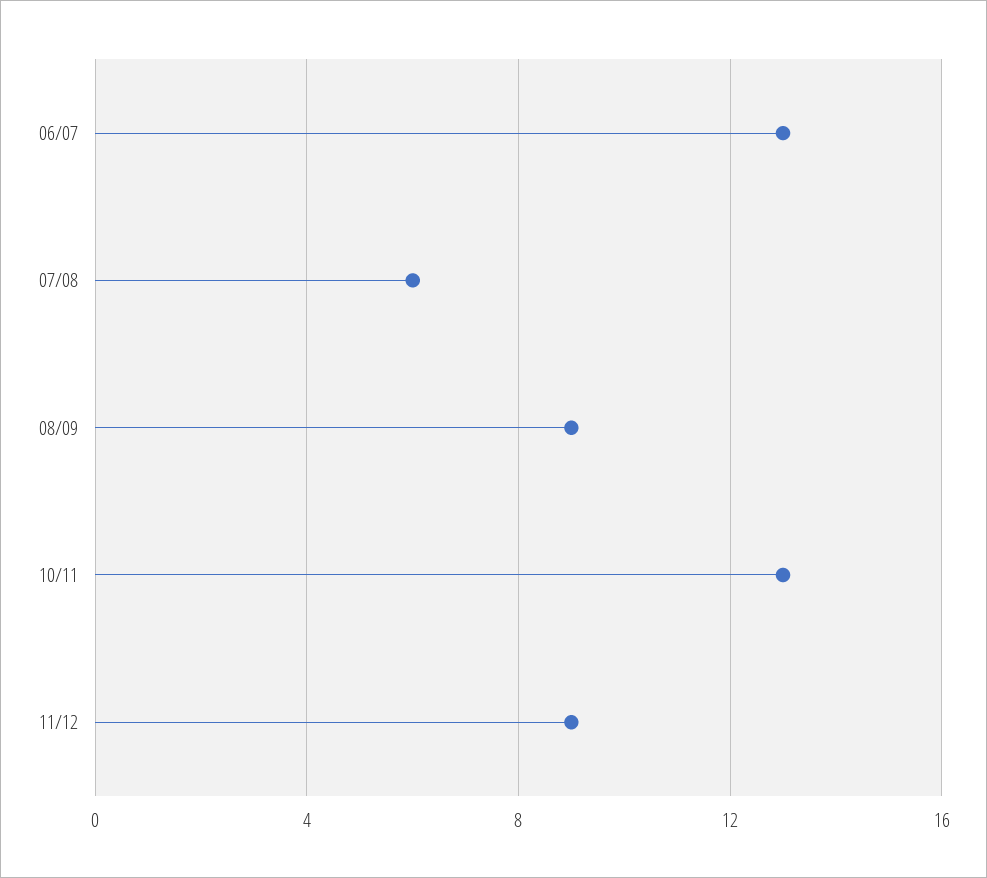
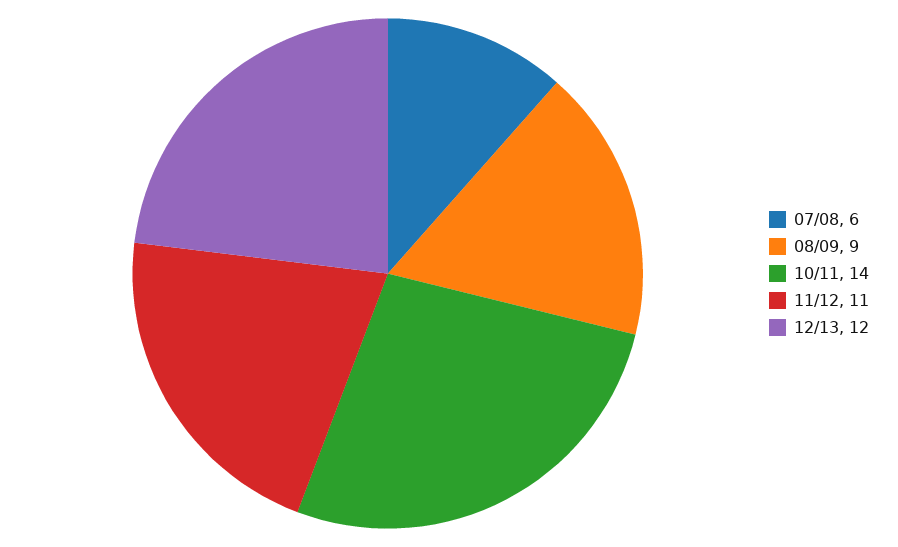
06/07: 13 -> none
10/11: 13 -> 14
11/12: 9 -> 11
12/13: none -> 12

